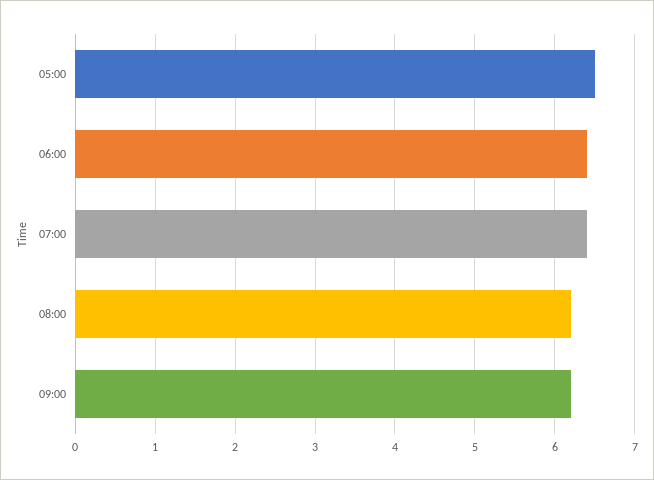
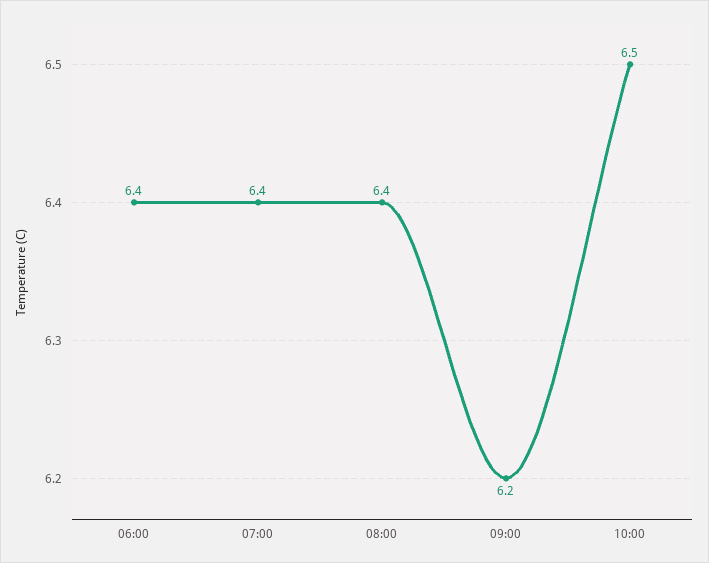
05:00: 6.5 -> none
08:00: 6.2 -> 6.4
10:00: none -> 6.5

